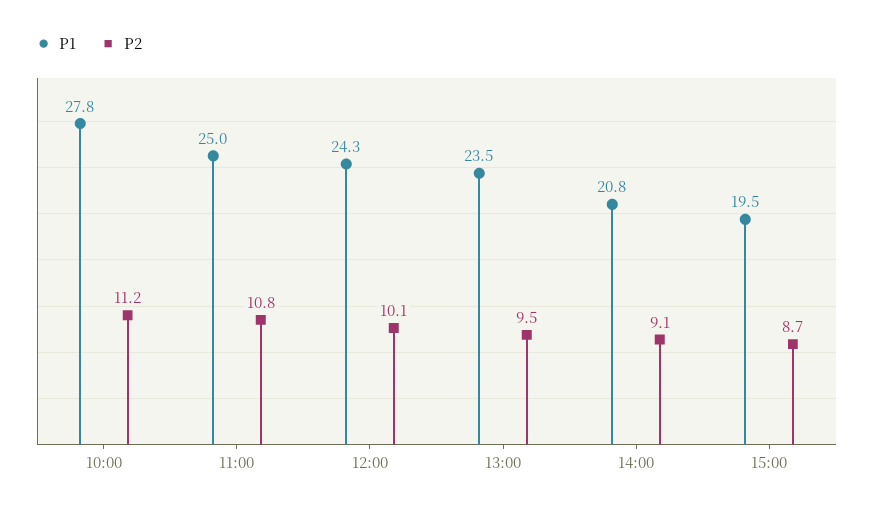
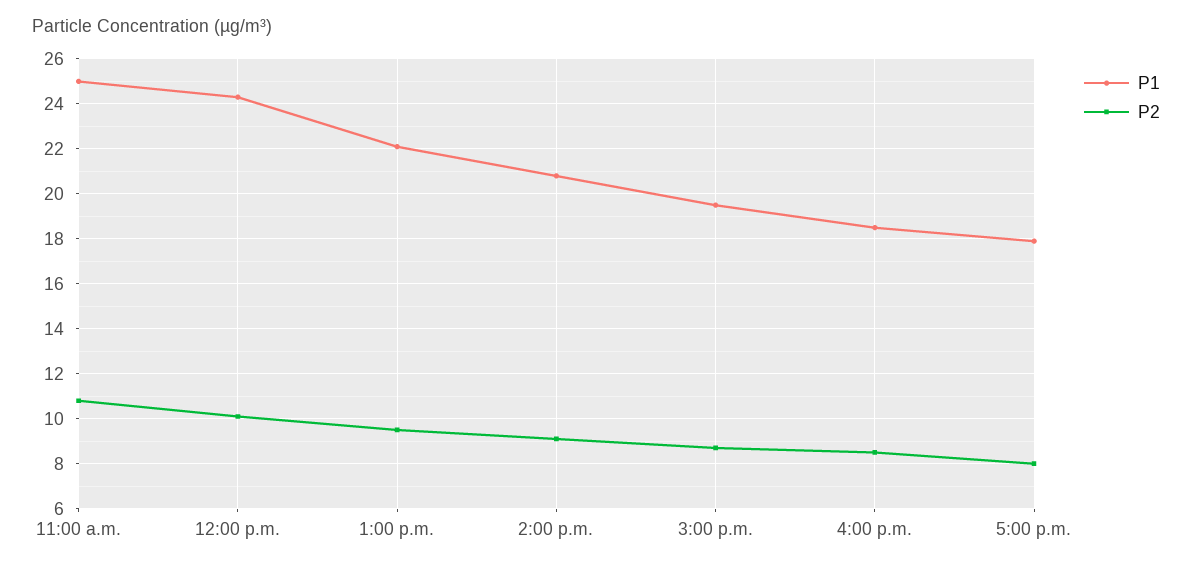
P1, 10:00: 27.8 -> none
P2, 10:00: 11.2 -> none
P1, 13:00: 23.5 -> 22
P1, 4:00 p.m.: none -> 18.5
P2, 4:00 p.m.: none -> 8.5
P1, 5:00 p.m.: none -> 18
P2, 5:00 p.m.: none -> 8

